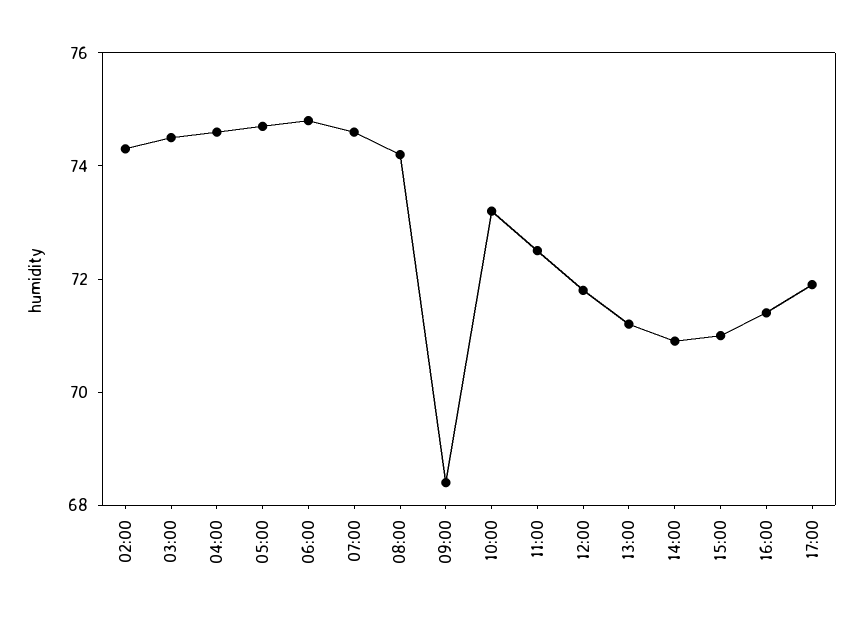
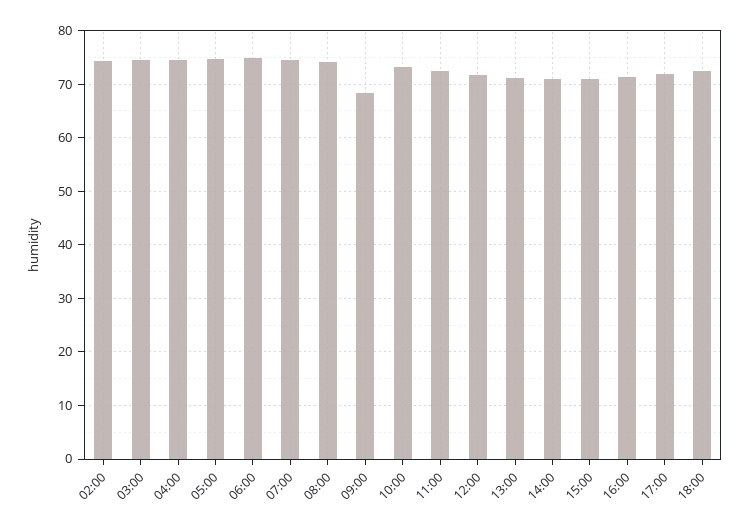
18:00: none -> 72

